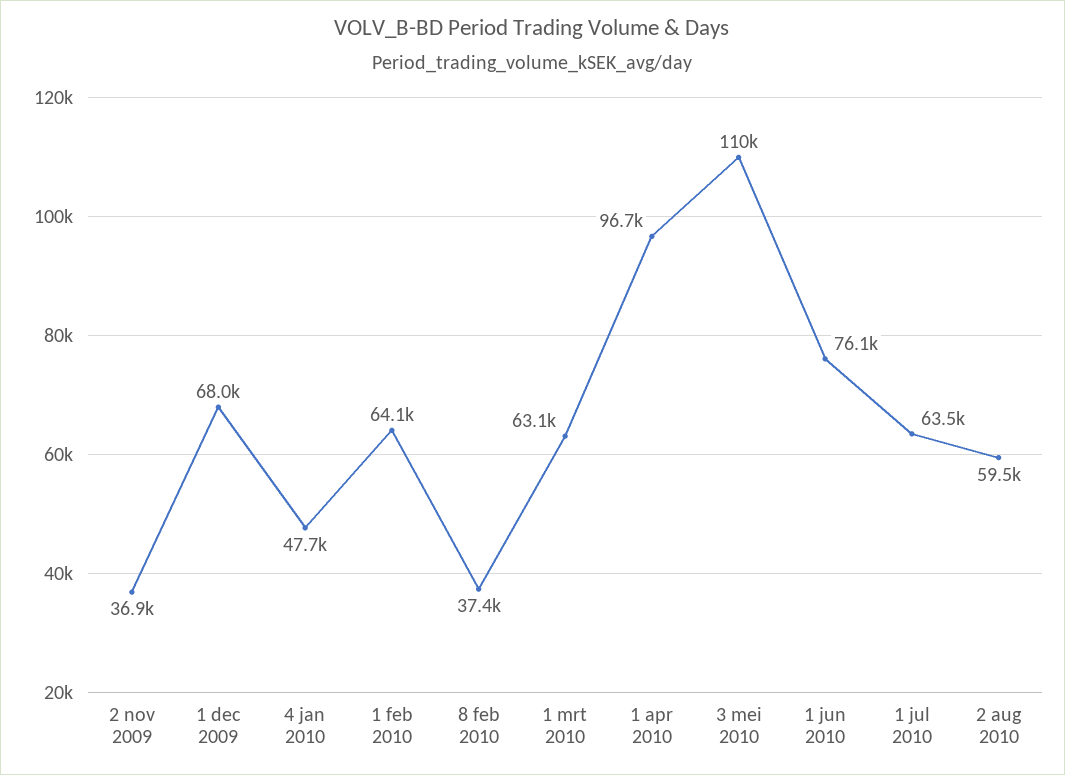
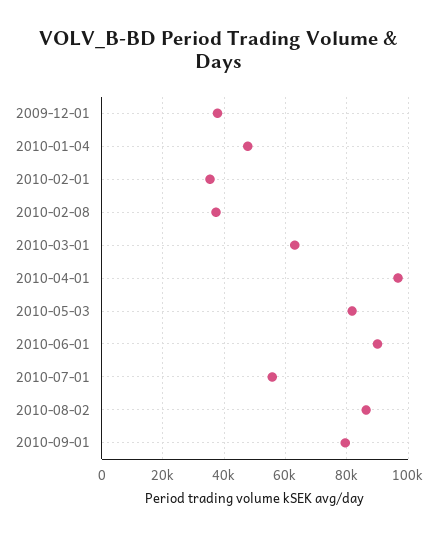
2 nov 2009: 36900 -> none
1 dec 2009: 68000 -> 38000
1 feb 2010: 64100 -> 36000
3 mei 2010: 110000 -> 82000
1 jun 2010: 76100 -> 90000
1 jul 2010: 63500 -> 56000
2 aug 2010: 59500 -> 86000
2010-09-01: none -> 80000

